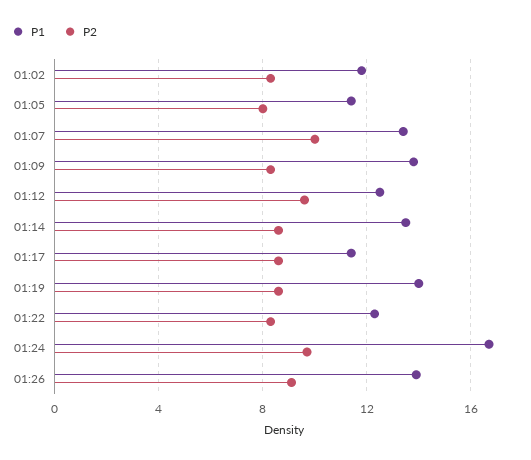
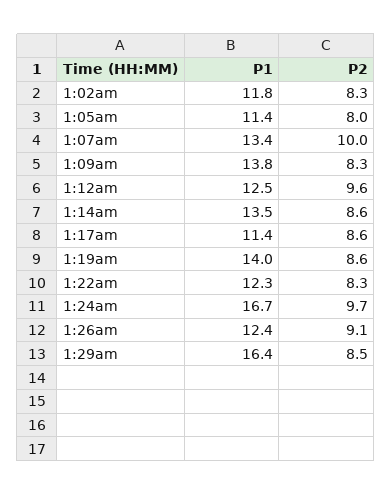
P1, 01:26: 14 -> 12.4
P1, 1:29am: none -> 16.4
P2, 1:29am: none -> 8.5

